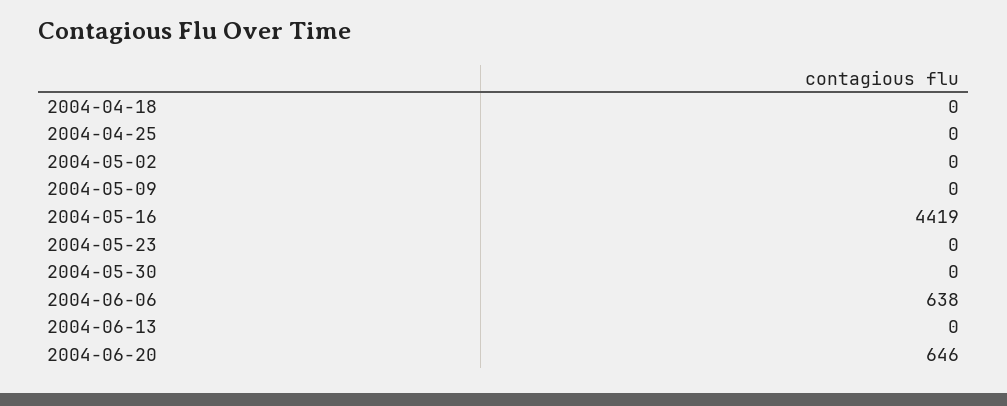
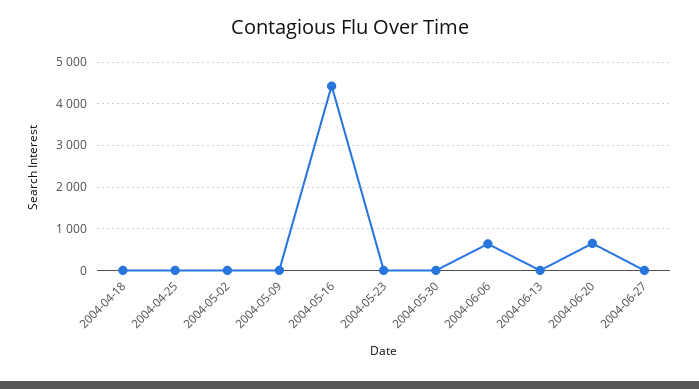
2004-06-27: none -> 0

